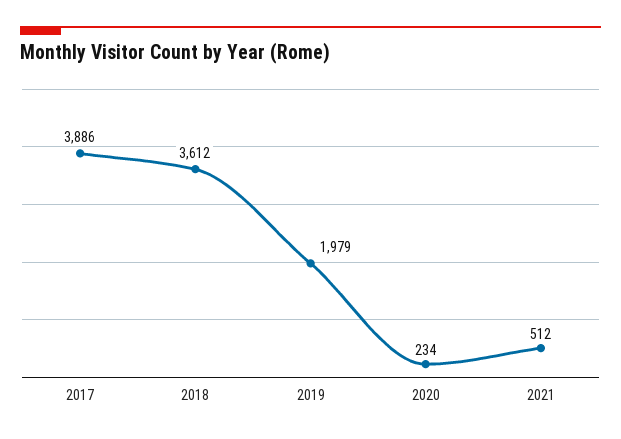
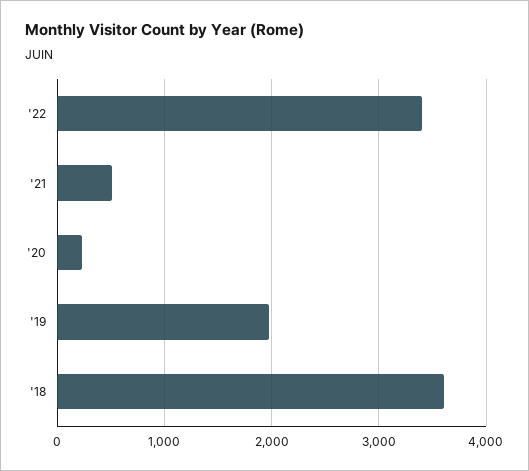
2017: 3886 -> none
'22: none -> 3400

